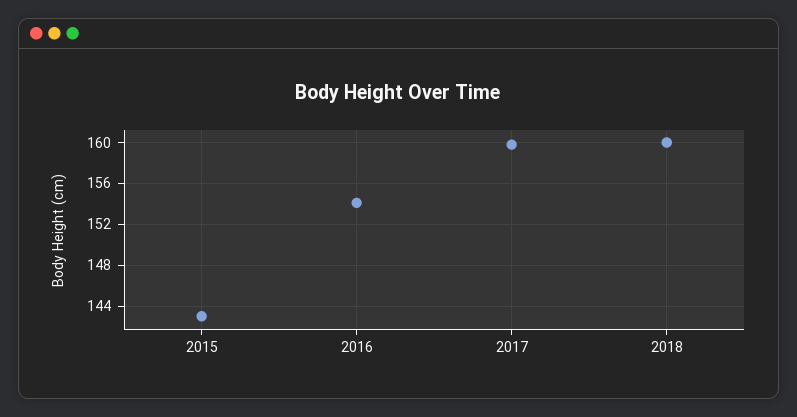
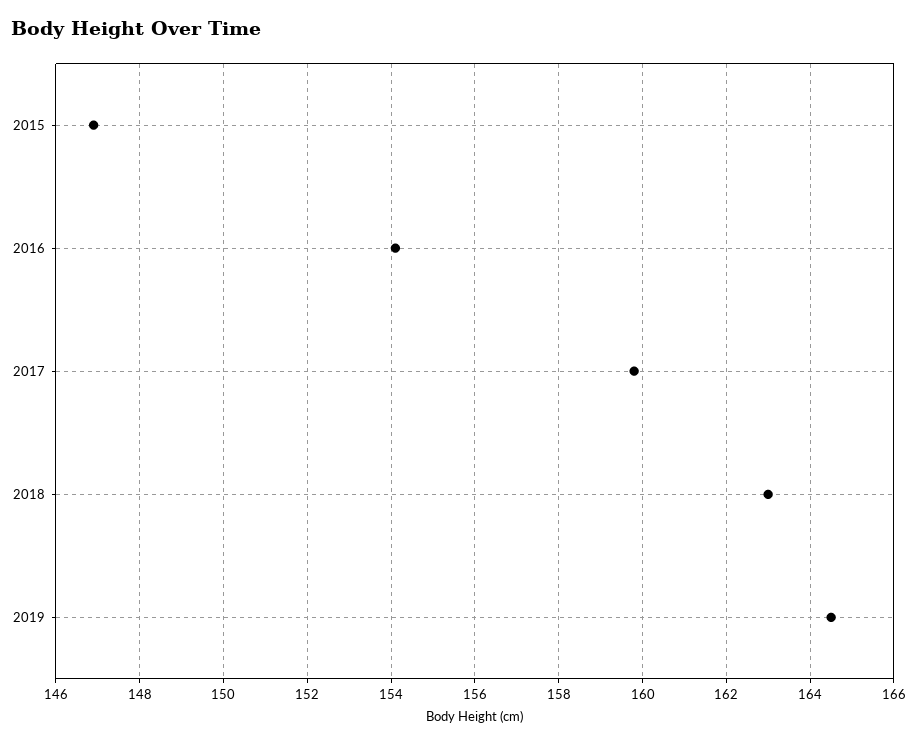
2015: 143 -> 147
2018: 160 -> 163
2019: none -> 164.5

